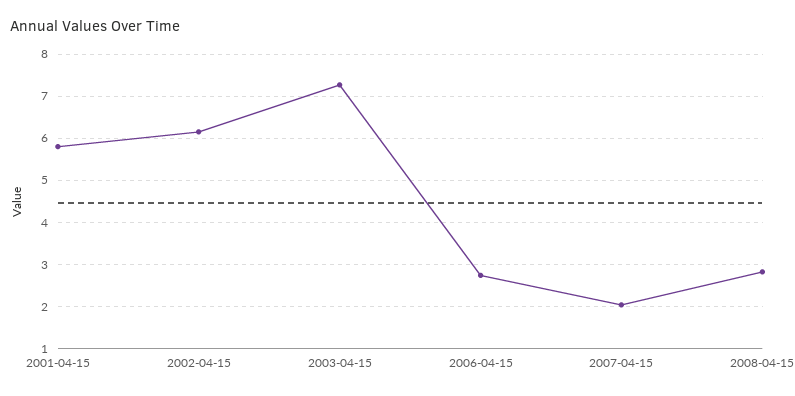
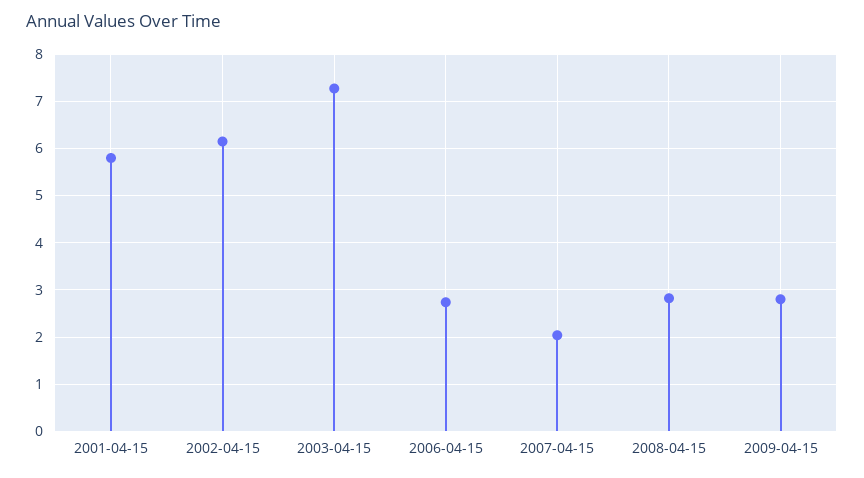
2009-04-15: none -> 2.8

